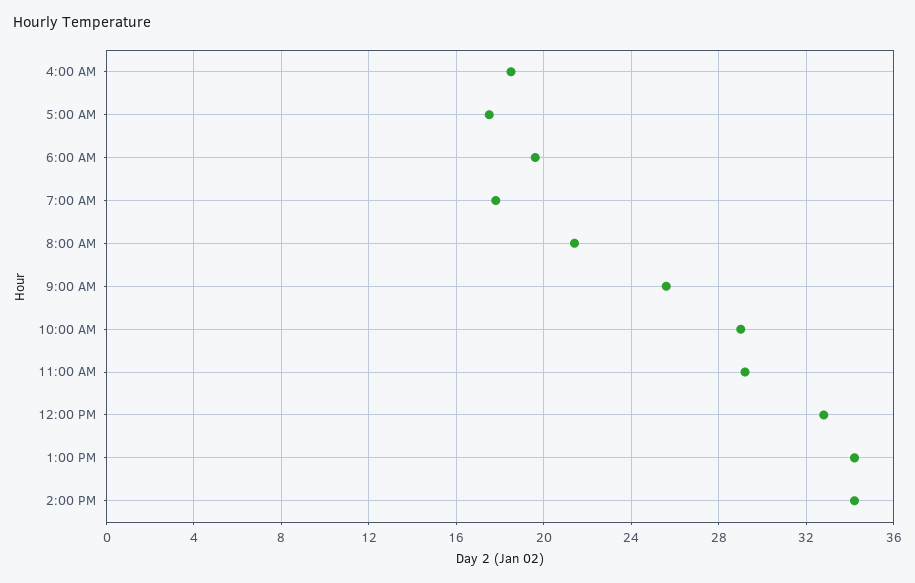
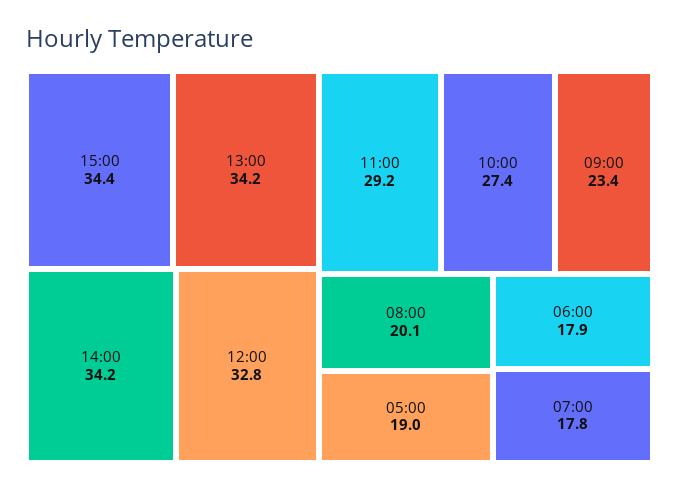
4:00 AM: 18.5 -> none
5:00 AM: 17.5 -> 19
6:00 AM: 19.5 -> 17.9
8:00 AM: 21.5 -> 20.1
9:00 AM: 25.5 -> 23.4
10:00 AM: 29 -> 27.4
15:00: none -> 34.4

